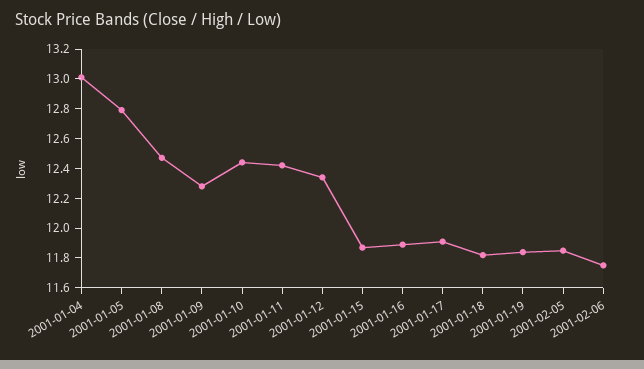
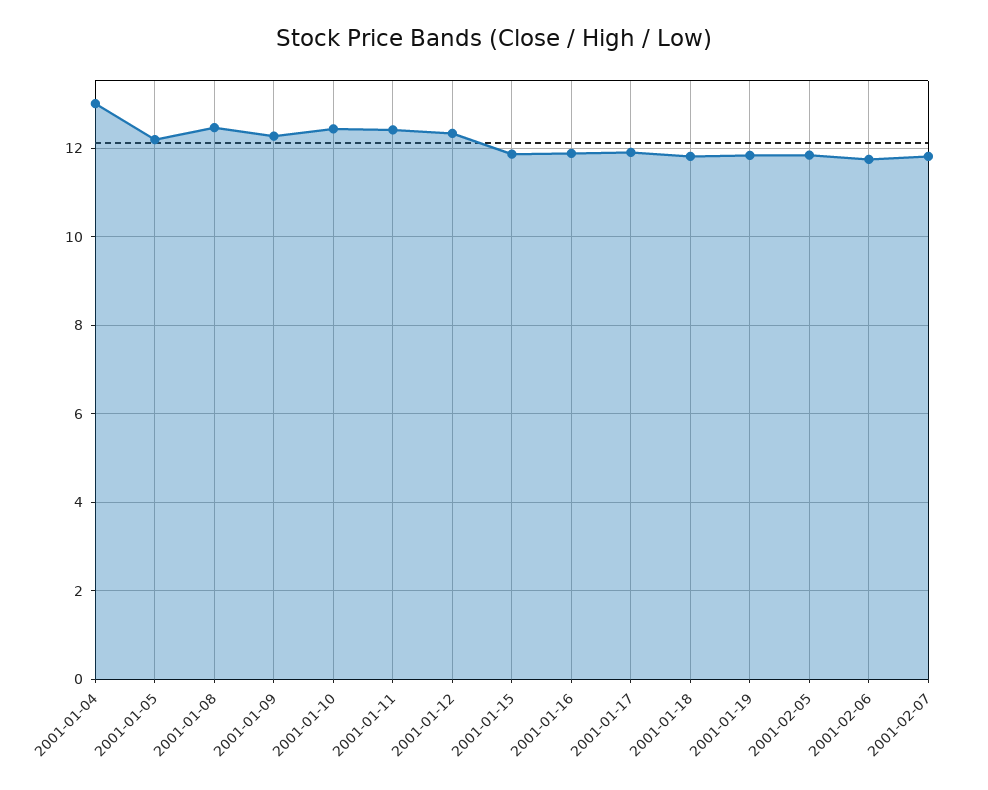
2001-01-05: 12.8 -> 12.2
2001-02-07: none -> 11.8

